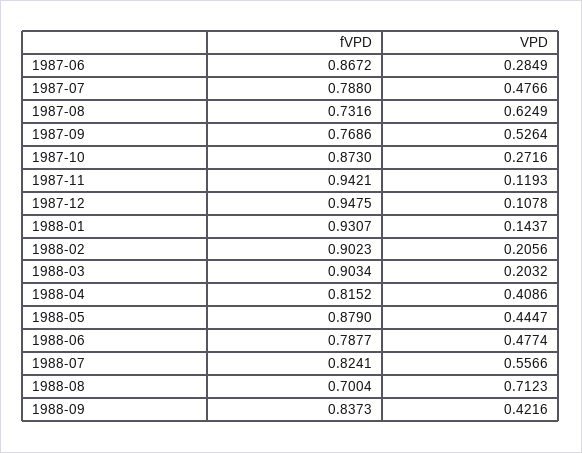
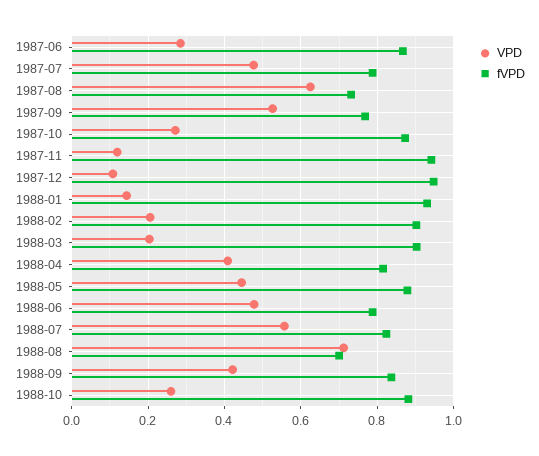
VPD, 1988-10: none -> 0.26
fVPD, 1988-10: none -> 0.88

